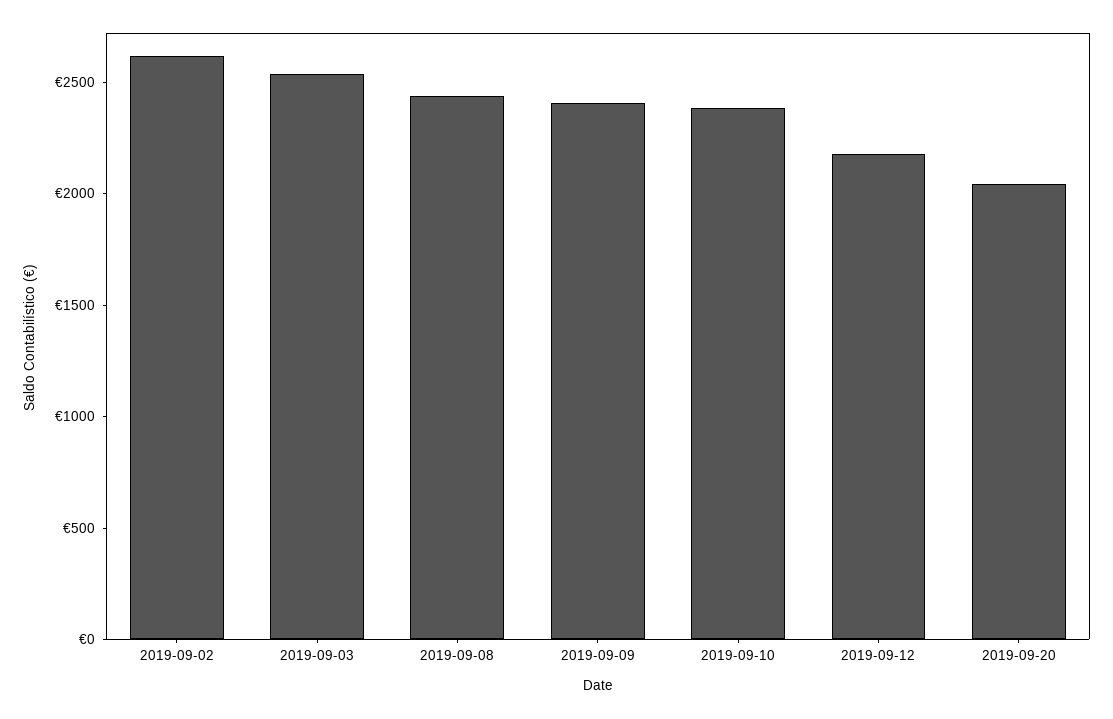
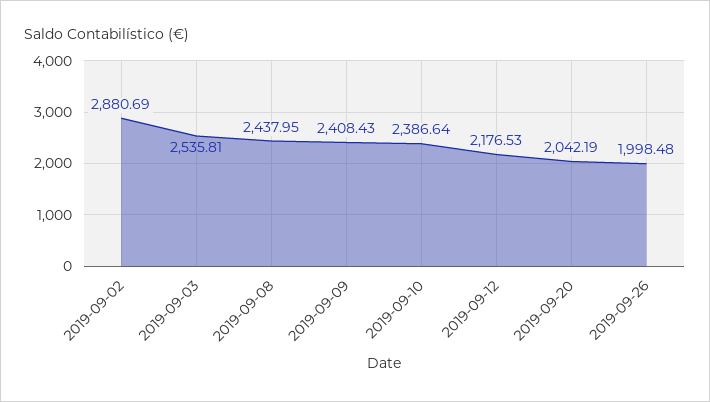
2019-09-02: 2600 -> 2880.69
2019-09-26: none -> 1998.48

